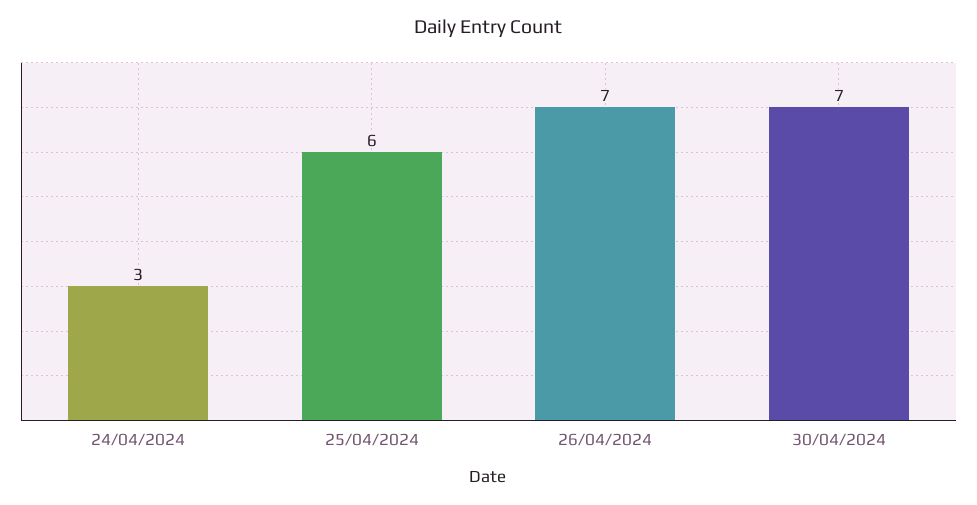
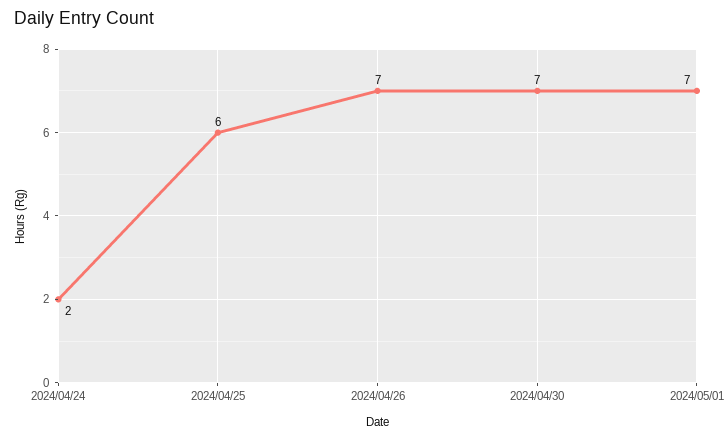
24/04/2024: 3 -> 2
2024/05/01: none -> 7

